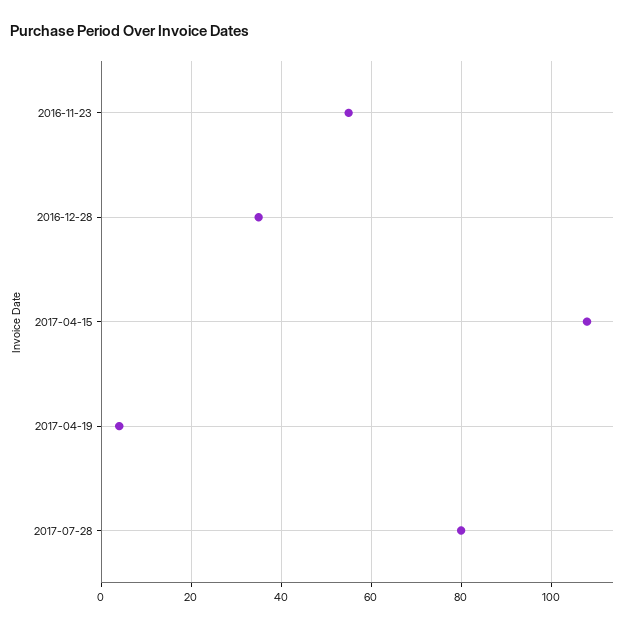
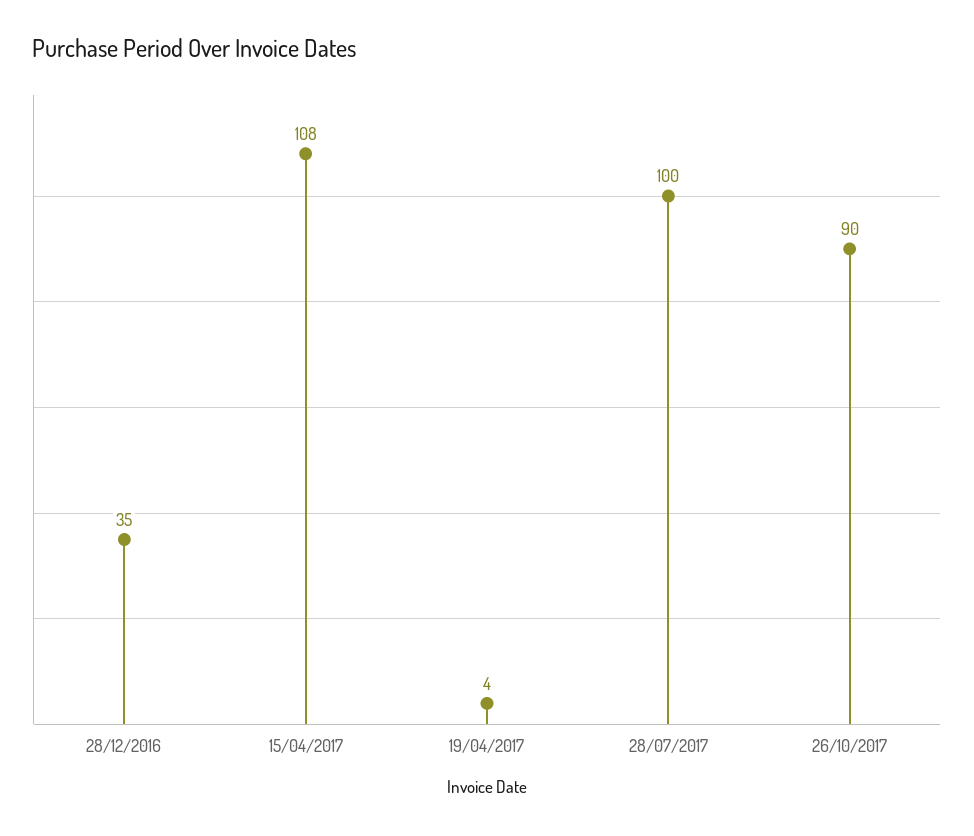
2016-11-23: 55 -> none
2017-07-28: 80 -> 100
26/10/2017: none -> 90

